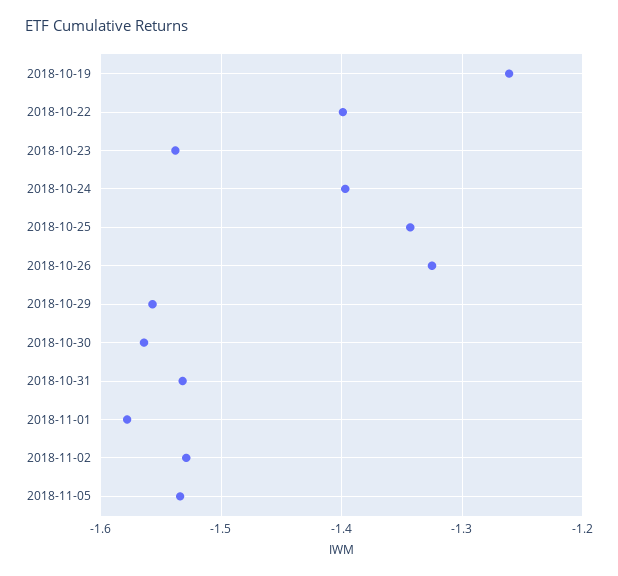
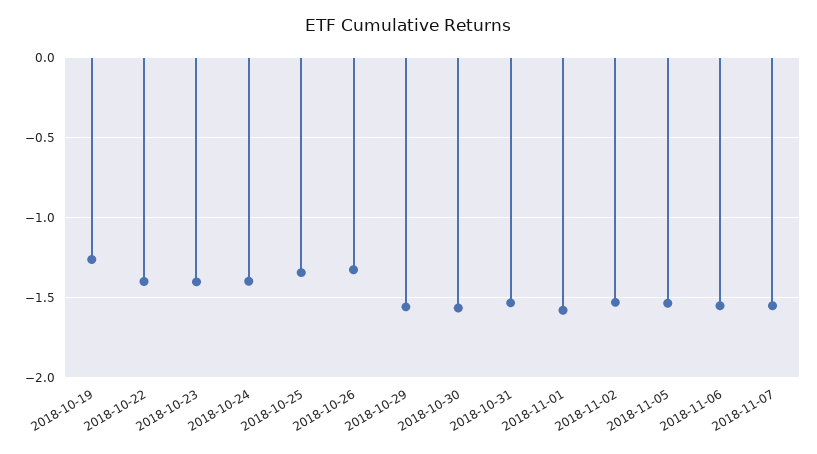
2018-10-23: -1.54 -> -1.4
2018-11-06: none -> -1.55
2018-11-07: none -> -1.55

